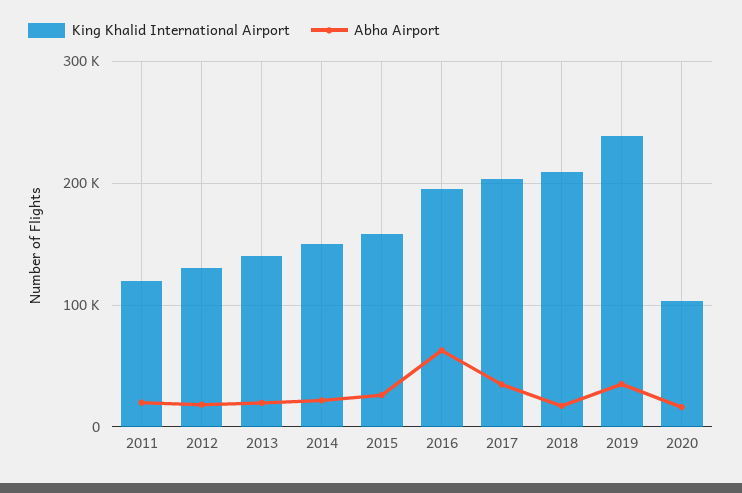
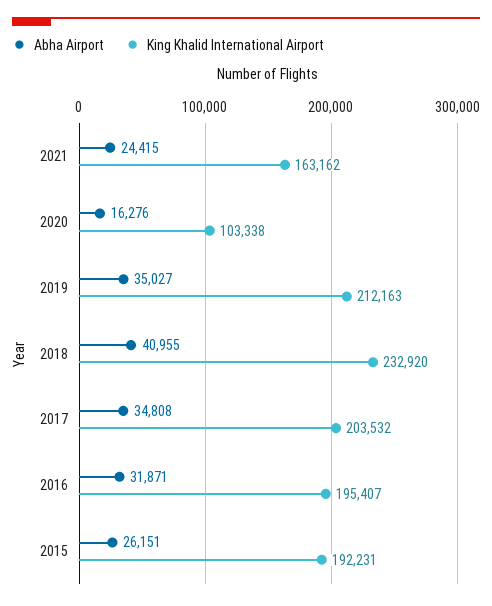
King Khalid International Airport, 2011: 120000 -> none
Abha Airport, 2011: 20000 -> none
King Khalid International Airport, 2012: 130000 -> none
Abha Airport, 2012: 20000 -> none
King Khalid International Airport, 2013: 140000 -> none
Abha Airport, 2013: 20000 -> none
King Khalid International Airport, 2014: 150000 -> none
Abha Airport, 2014: 20000 -> none
King Khalid International Airport, 2015: 160000 -> 192231
Abha Airport, 2016: 60000 -> 31871
King Khalid International Airport, 2018: 210000 -> 232920
Abha Airport, 2018: 20000 -> 40955
King Khalid International Airport, 2019: 240000 -> 212163
Abha Airport, 2021: none -> 24415
King Khalid International Airport, 2021: none -> 163162

